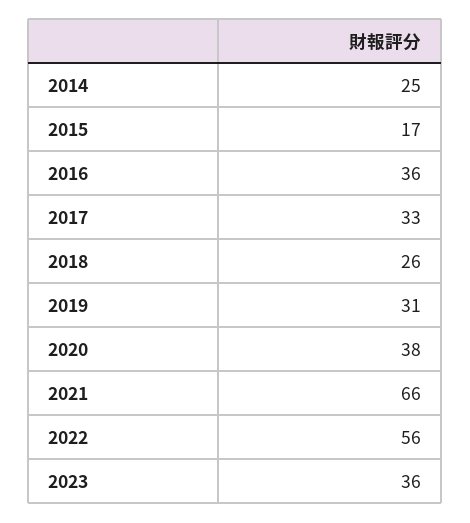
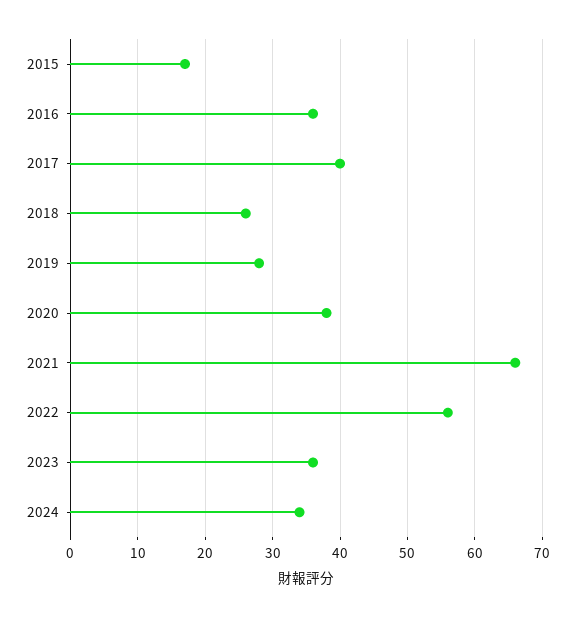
2014: 25 -> none
2017: 33 -> 40
2019: 31 -> 28
2024: none -> 34

